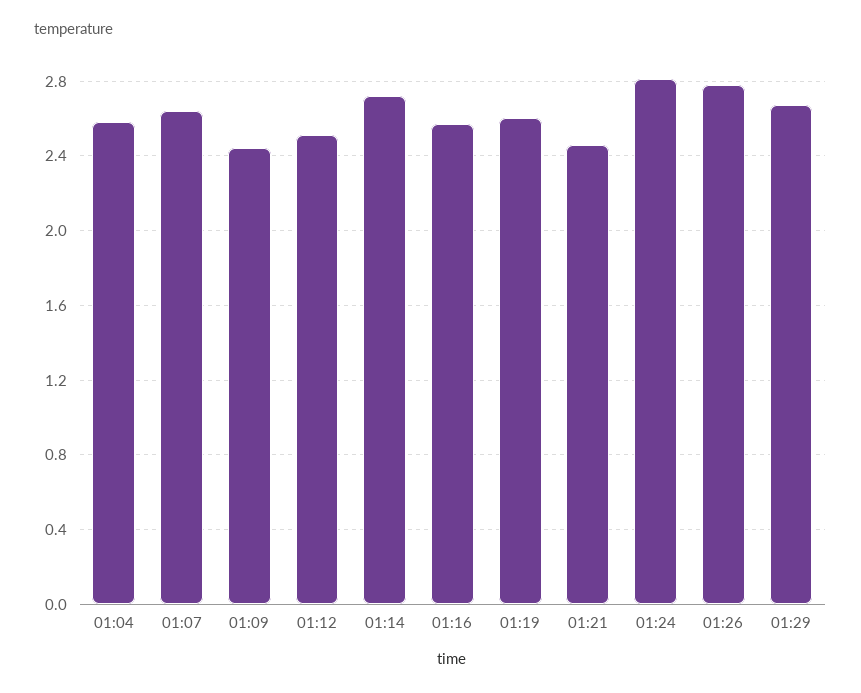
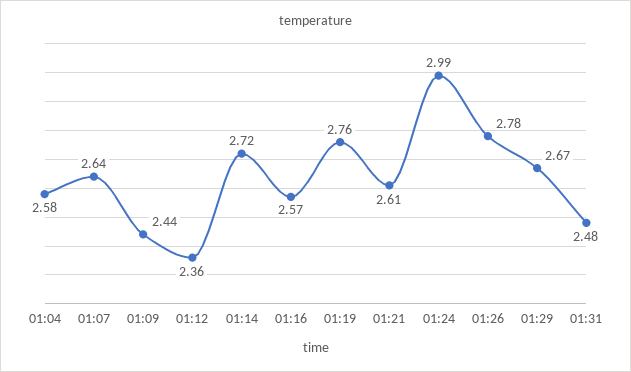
01:12: 2.5 -> 2.36
01:19: 2.6 -> 2.76
01:21: 2.45 -> 2.61
01:24: 2.8 -> 2.99
01:31: none -> 2.48

